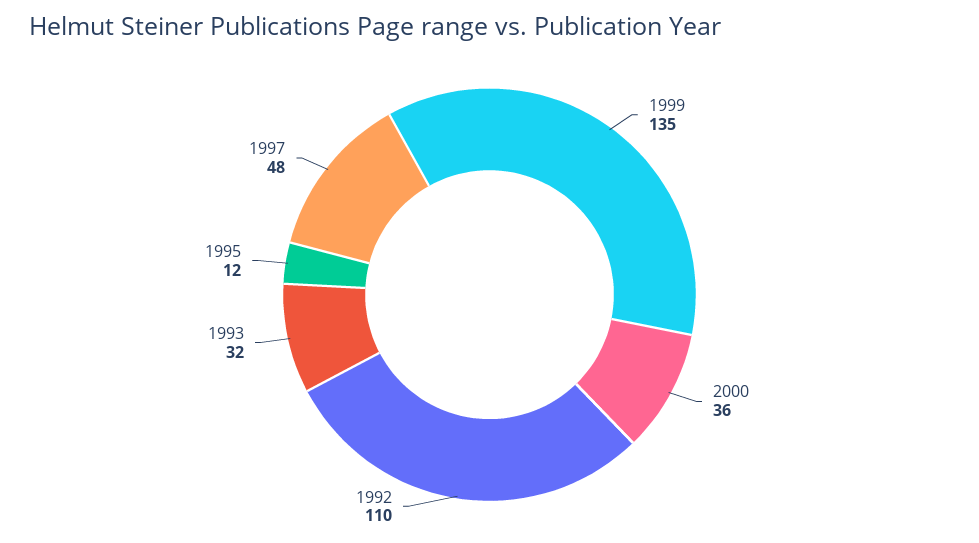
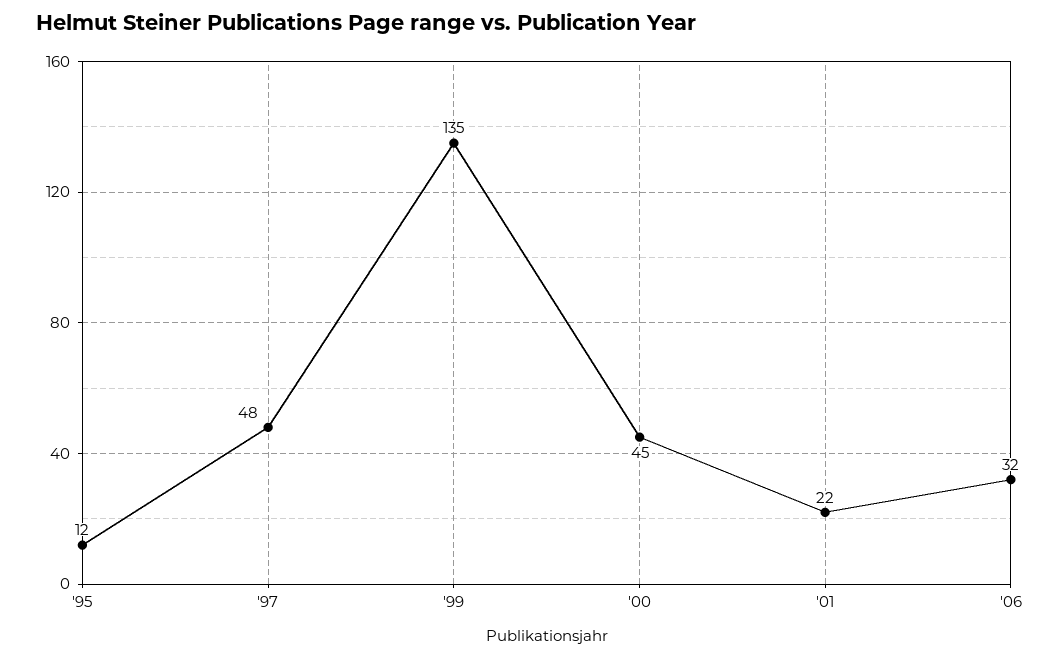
2000: 36 -> 45
1992: 110 -> none
1993: 32 -> none
'01: none -> 22
'06: none -> 32

